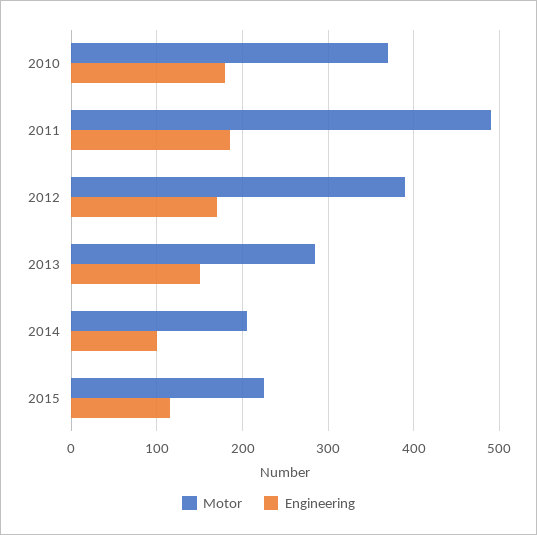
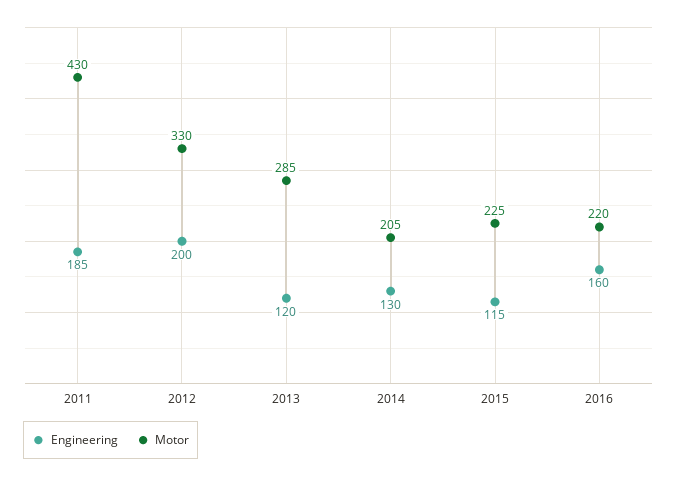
Motor, 2010: 370 -> none
Engineering, 2010: 180 -> none
Motor, 2011: 490 -> 430
Motor, 2012: 390 -> 330
Engineering, 2012: 170 -> 200
Engineering, 2013: 150 -> 120
Engineering, 2014: 100 -> 130
Engineering, 2016: none -> 160
Motor, 2016: none -> 220

